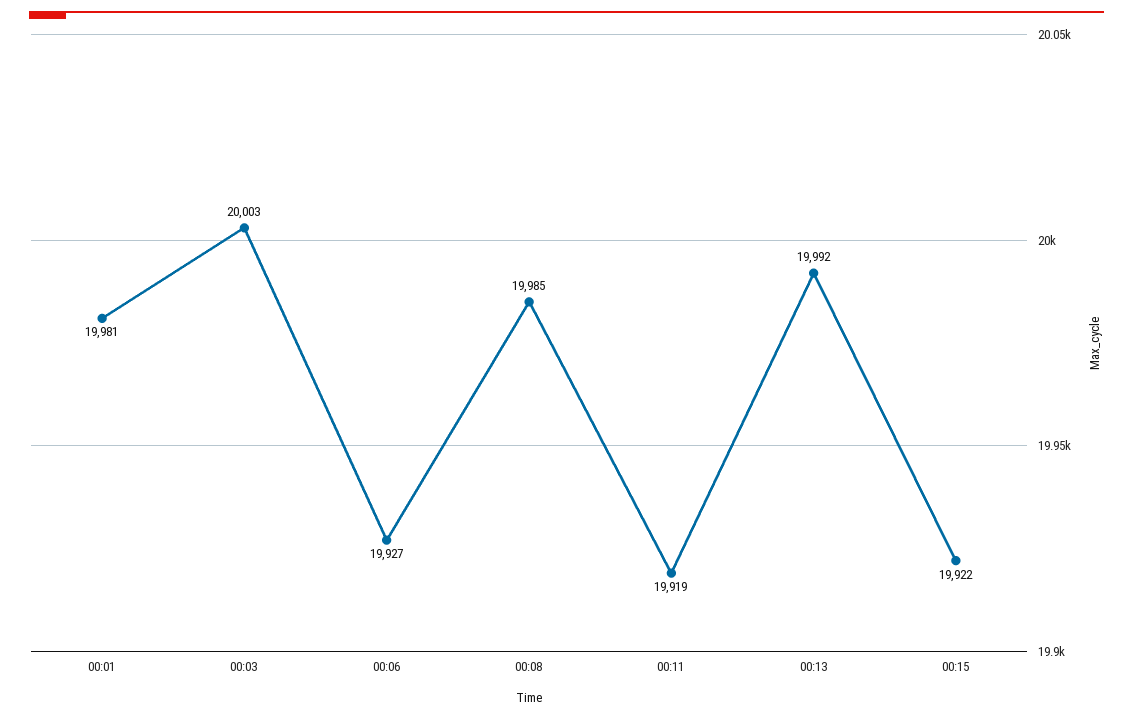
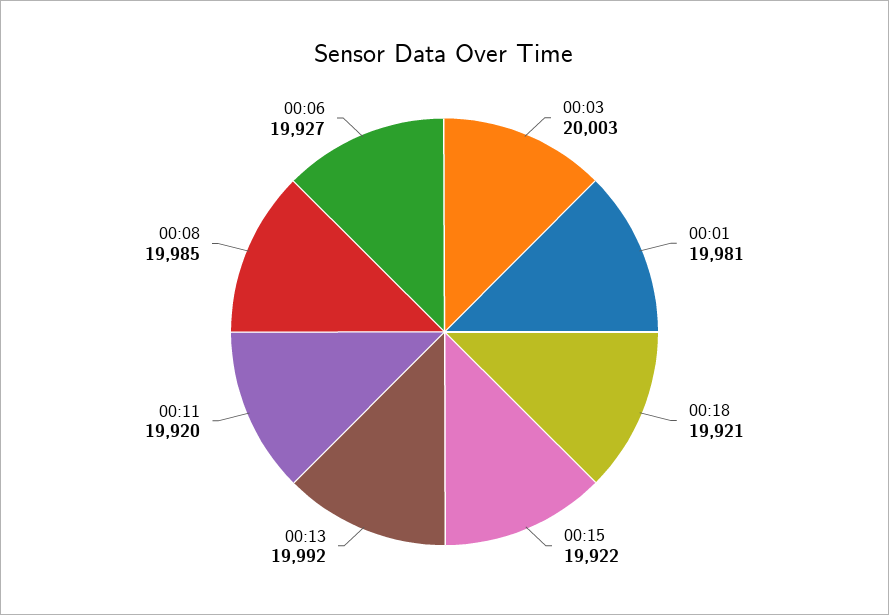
00:11: 19919 -> 19920
00:18: none -> 19921

